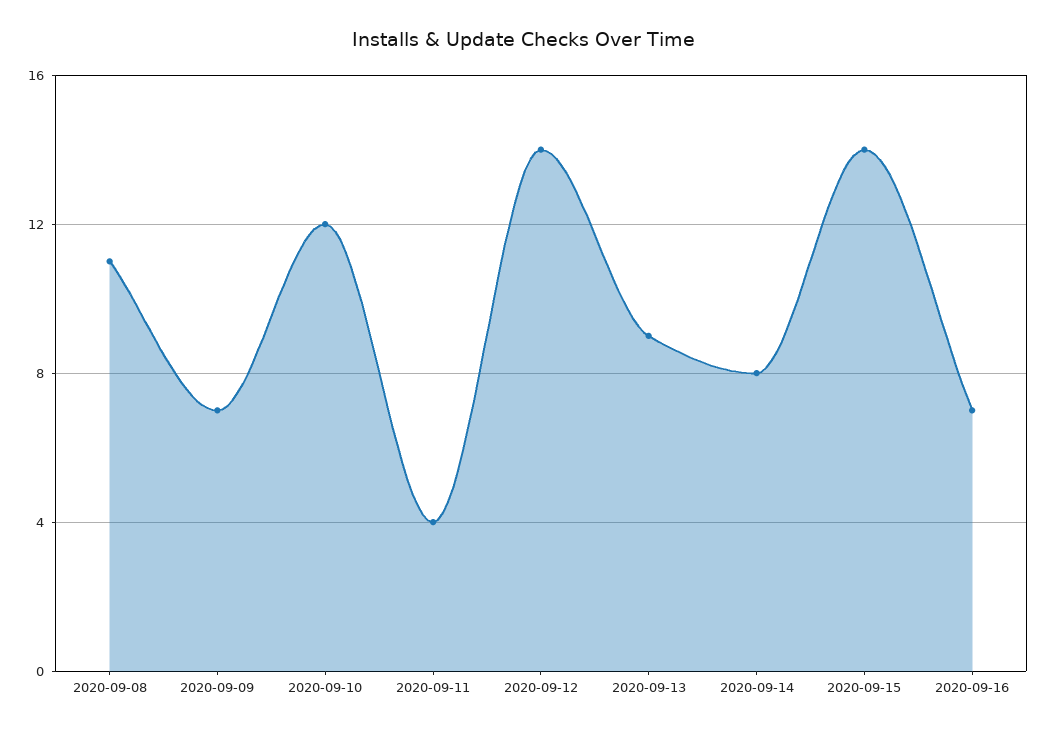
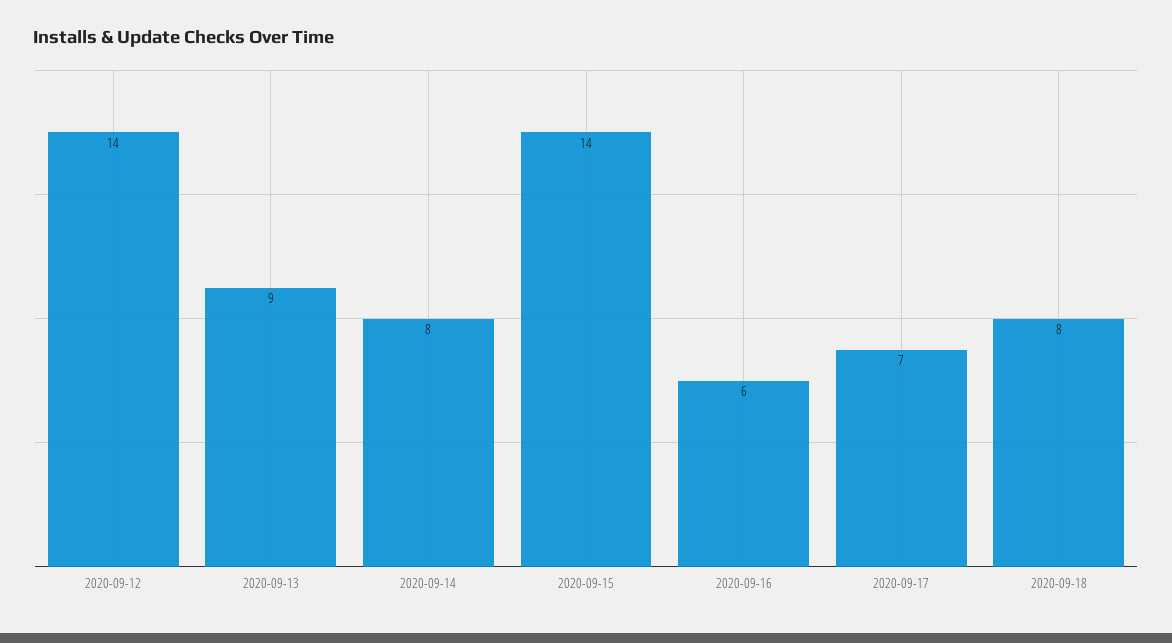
2020-09-08: 11 -> none
2020-09-09: 7 -> none
2020-09-10: 12 -> none
2020-09-11: 4 -> none
2020-09-16: 7 -> 6
2020-09-17: none -> 7
2020-09-18: none -> 8

